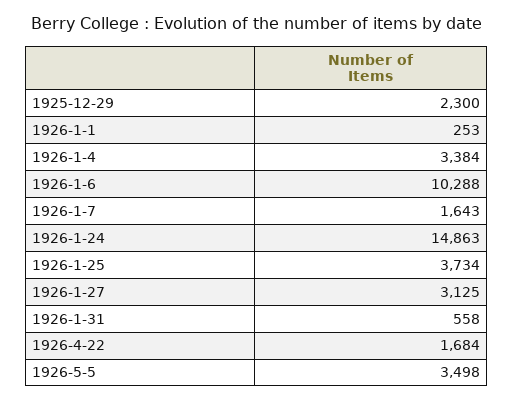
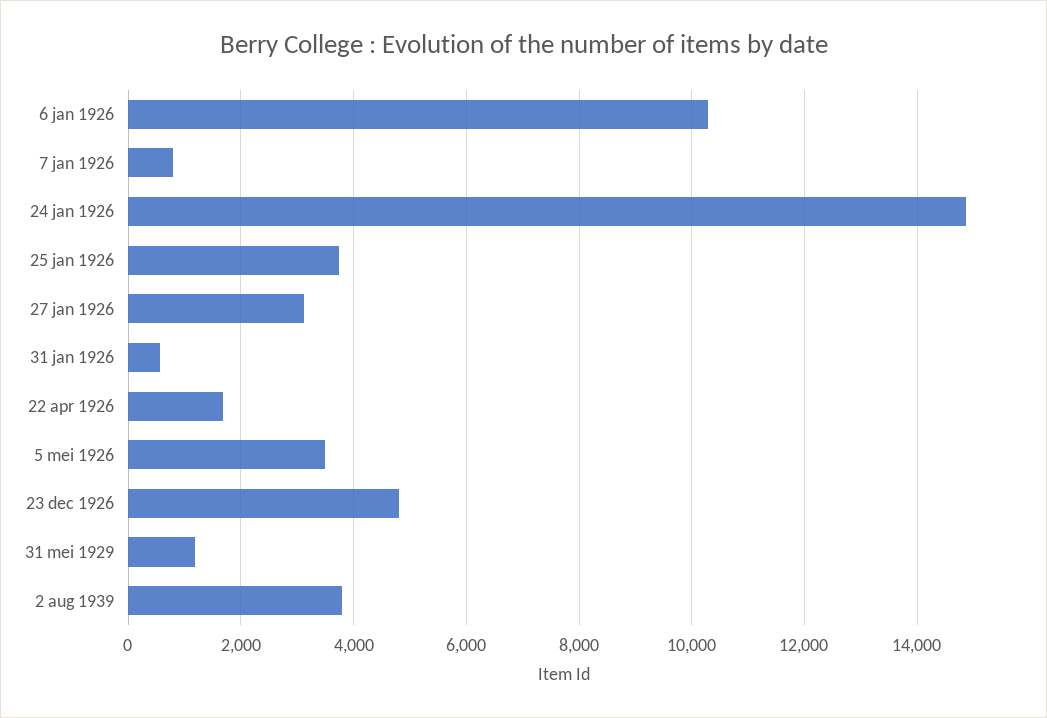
1925-12-29: 2300 -> none
1926-1-1: 253 -> none
1926-1-4: 3384 -> none
1926-1-7: 1643 -> 800
23 dec 1926: none -> 4800
31 mei 1929: none -> 1200
2 aug 1939: none -> 3800

